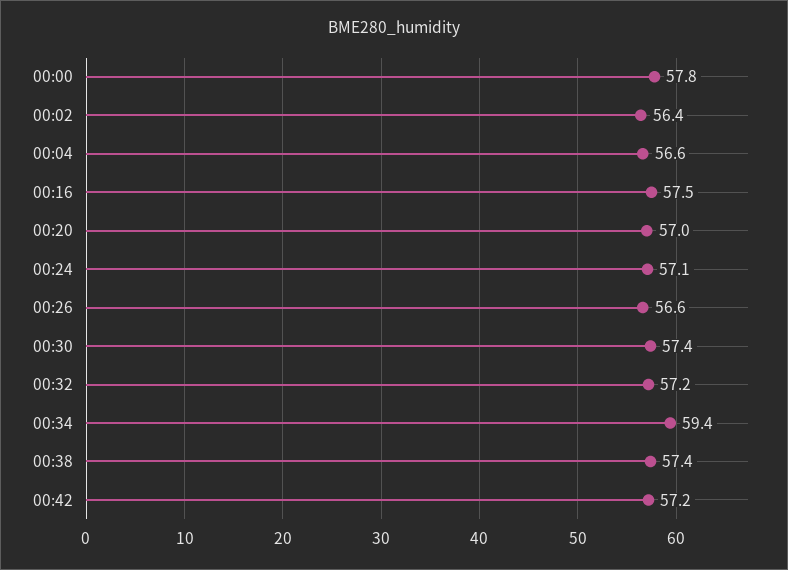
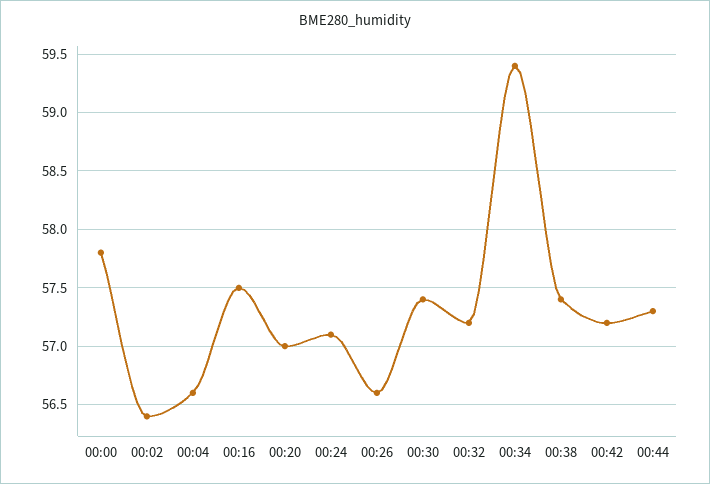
00:44: none -> 57.3

